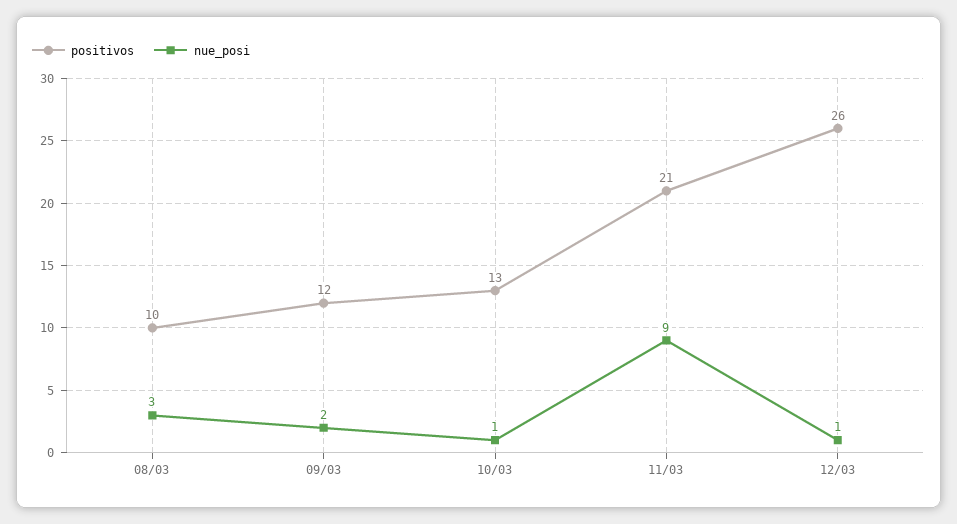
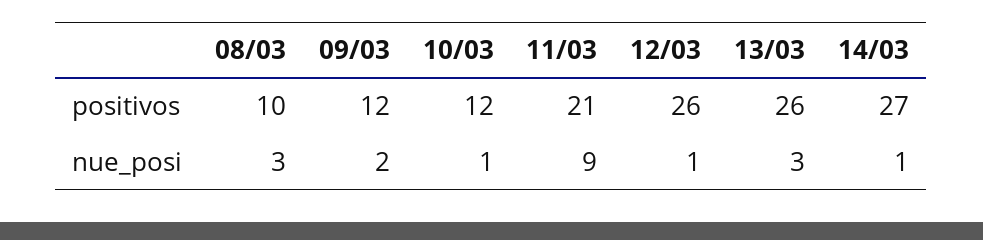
positivos, 10/03: 13 -> 12
positivos, 13/03: none -> 26
positivos, 14/03: none -> 27
nue_posi, 13/03: none -> 3
nue_posi, 14/03: none -> 1

